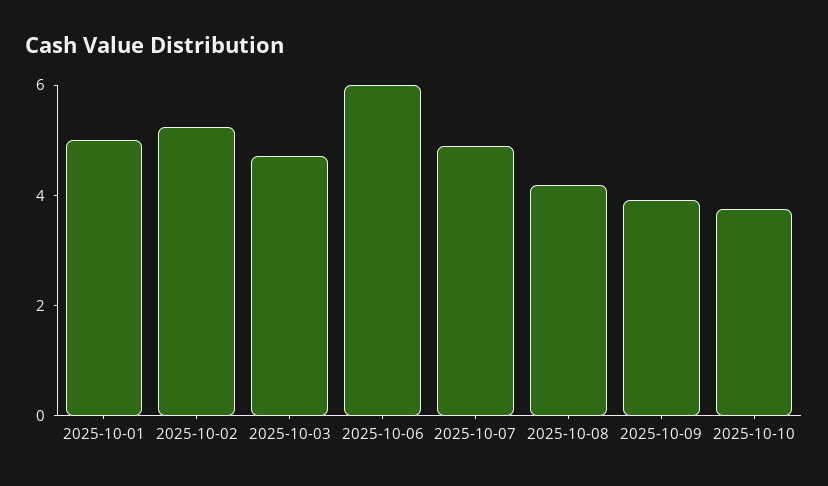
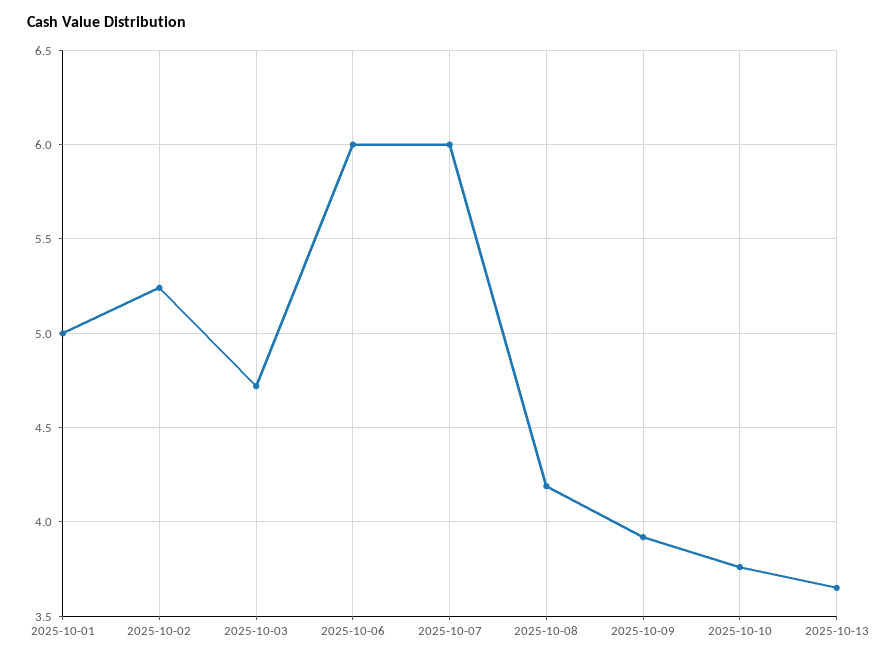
2025-10-07: 5 -> 6
2025-10-13: none -> 3.65

